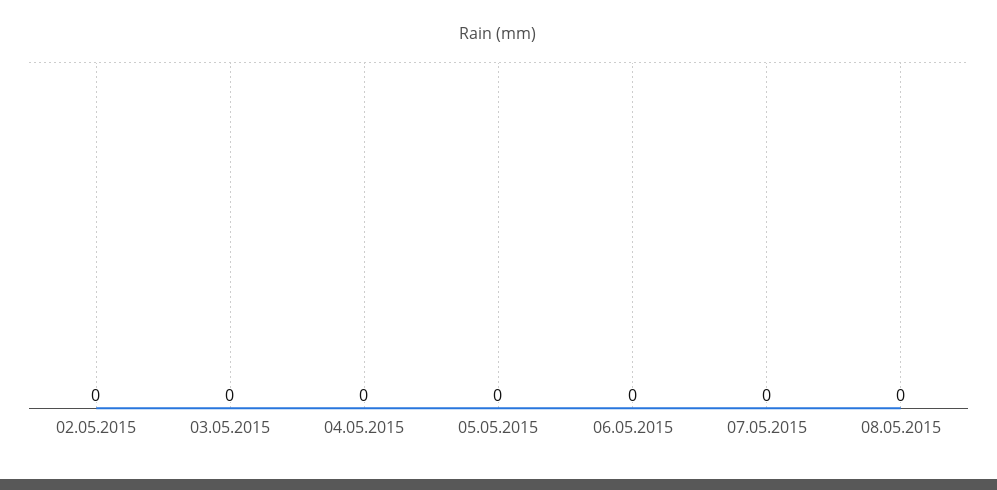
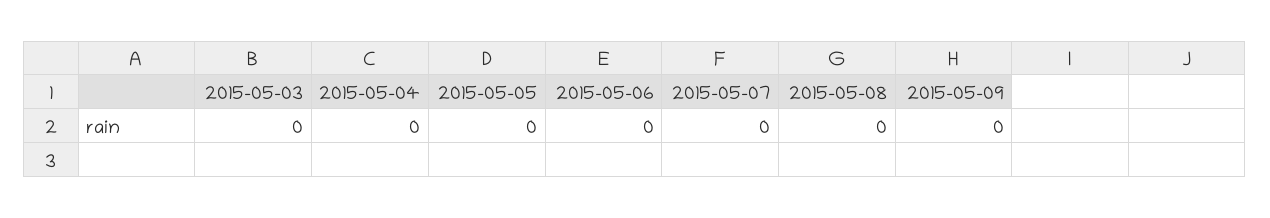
02.05.2015: 0 -> none
2015-05-09: none -> 0

